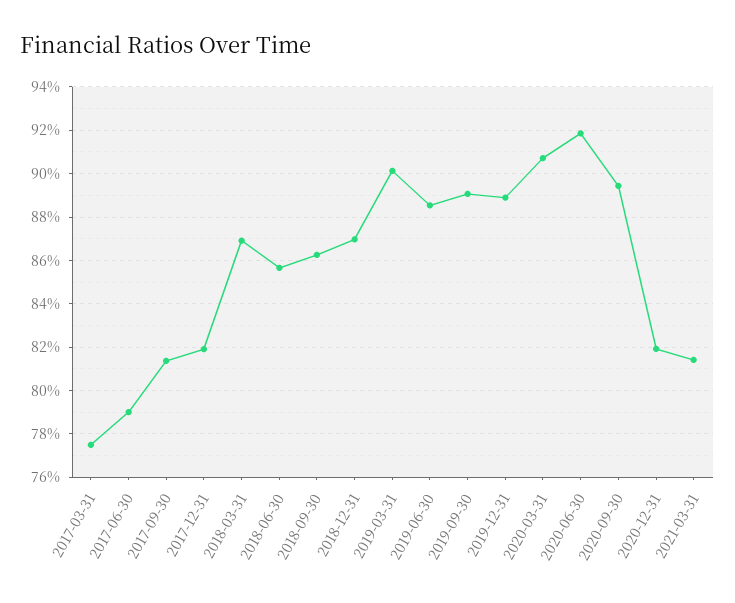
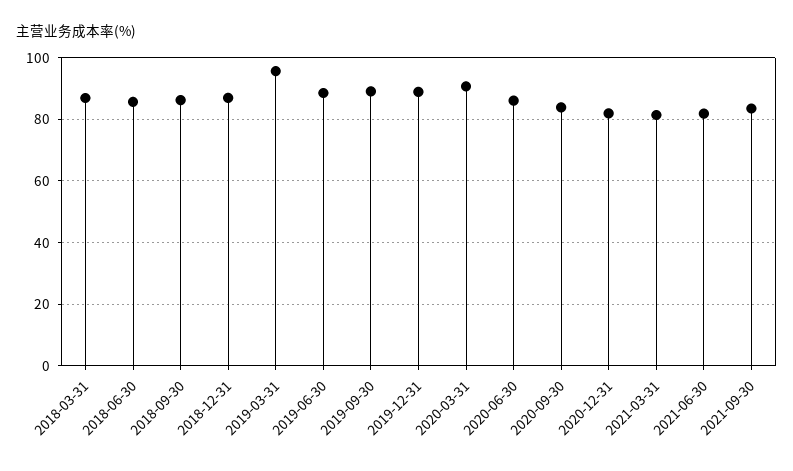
2017-03-31: 77.5 -> none
2017-06-30: 79 -> none
2017-09-30: 81.5 -> none
2017-12-31: 82 -> none
2019-03-31: 90 -> 96
2020-06-30: 92 -> 86
2020-09-30: 89.5 -> 84
2021-06-30: none -> 82
2021-09-30: none -> 84

